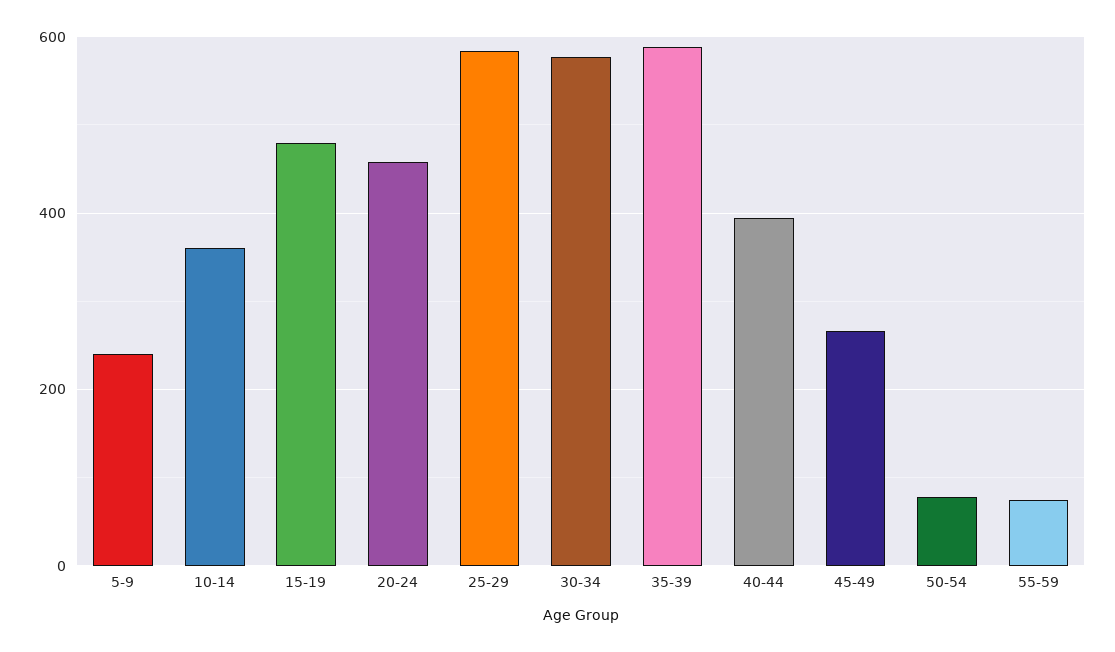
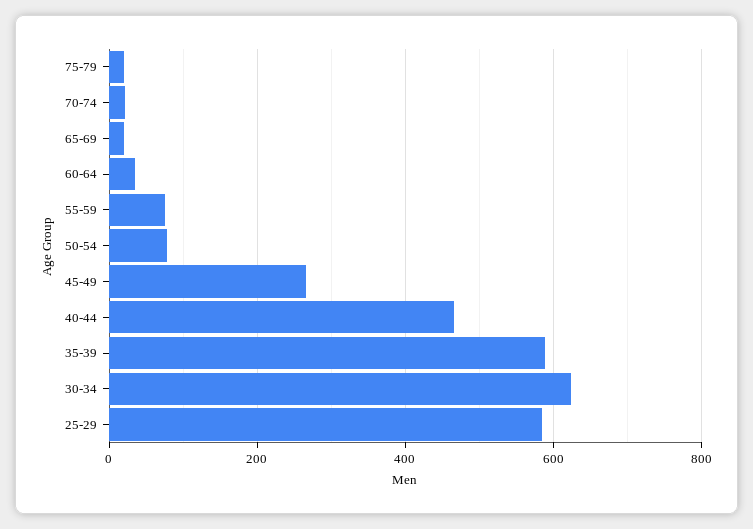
5-9: 240 -> none
10-14: 360 -> none
15-19: 480 -> none
20-24: 460 -> none
30-34: 580 -> 620
40-44: 400 -> 460
75-79: none -> 20
70-74: none -> 20
65-69: none -> 20
60-64: none -> 40

